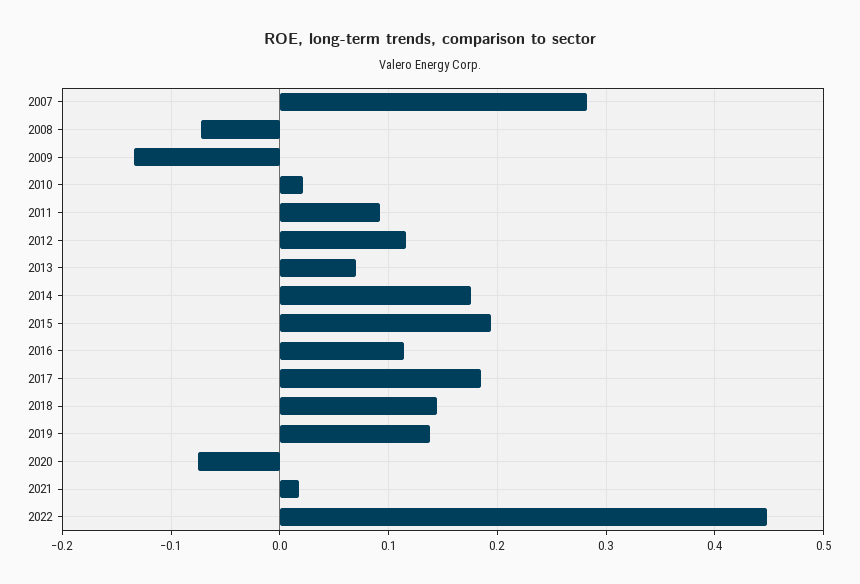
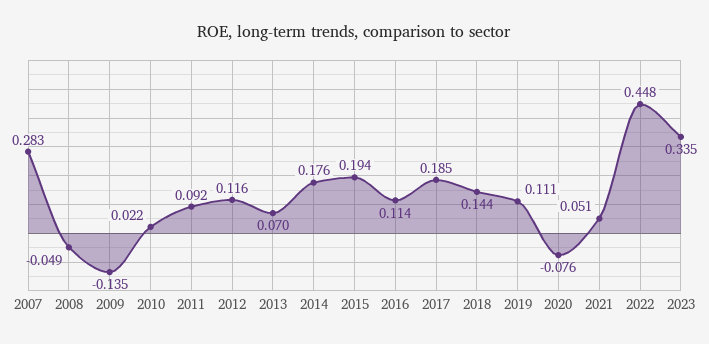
2008: -0.07 -> -0.049
2019: 0.14 -> 0.111
2021: 0.02 -> 0.051
2023: none -> 0.335

